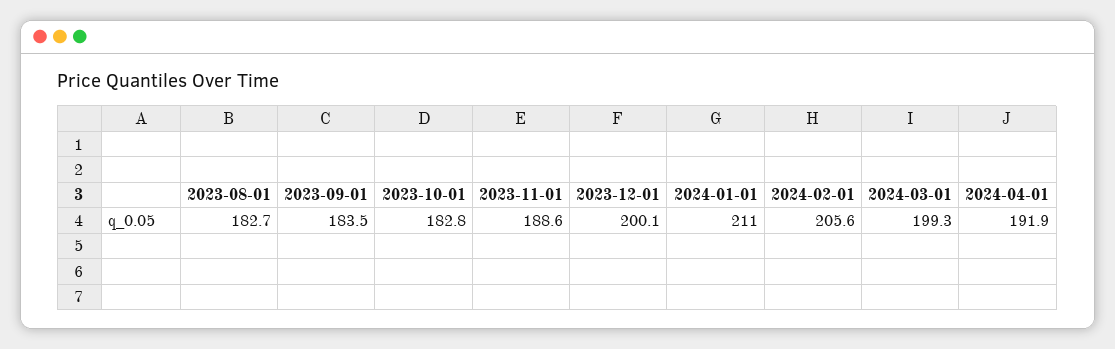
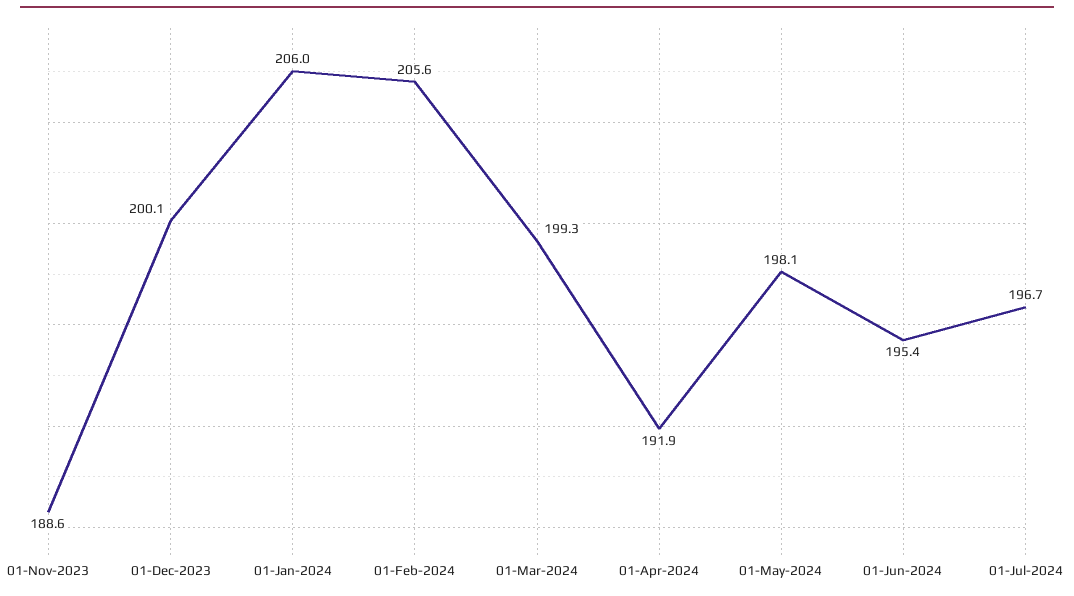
2023-08-01: 182.7 -> none
2023-09-01: 183.5 -> none
2023-10-01: 182.8 -> none
2024-01-01: 211 -> 206
01-May-2024: none -> 198.1
01-Jun-2024: none -> 195.4
01-Jul-2024: none -> 196.7

